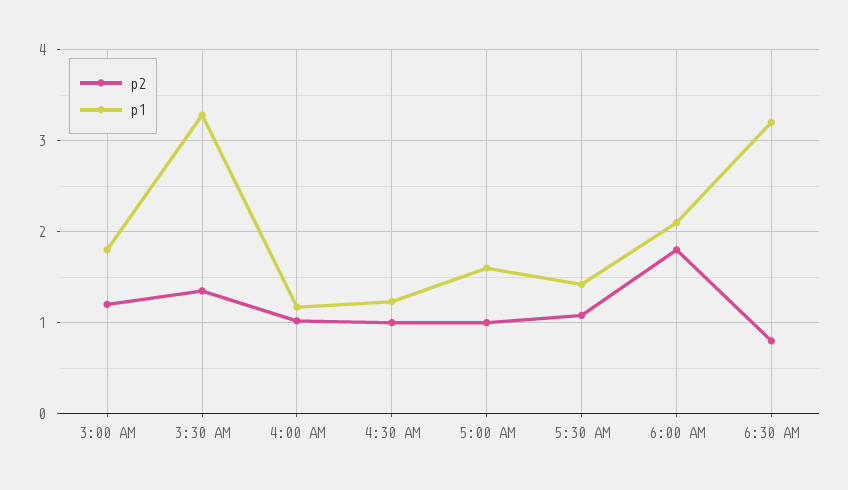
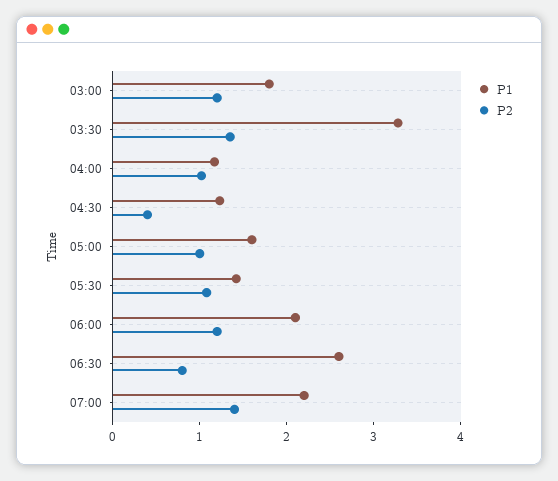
p2, 4:30 AM: 1 -> 0.4
p2, 6:00 AM: 1.8 -> 1.2
p1, 6:30 AM: 3.2 -> 2.6
p1, 07:00: none -> 2.2
p2, 07:00: none -> 1.4

